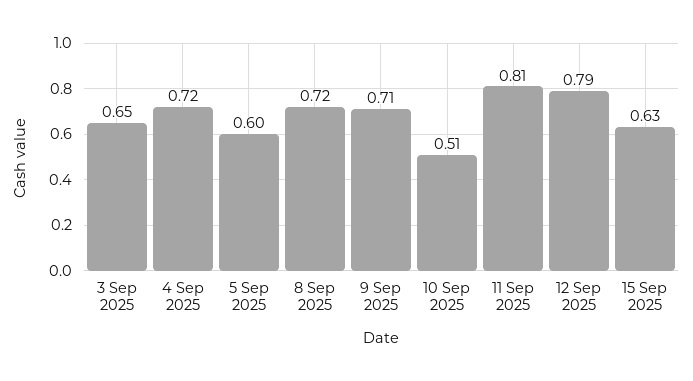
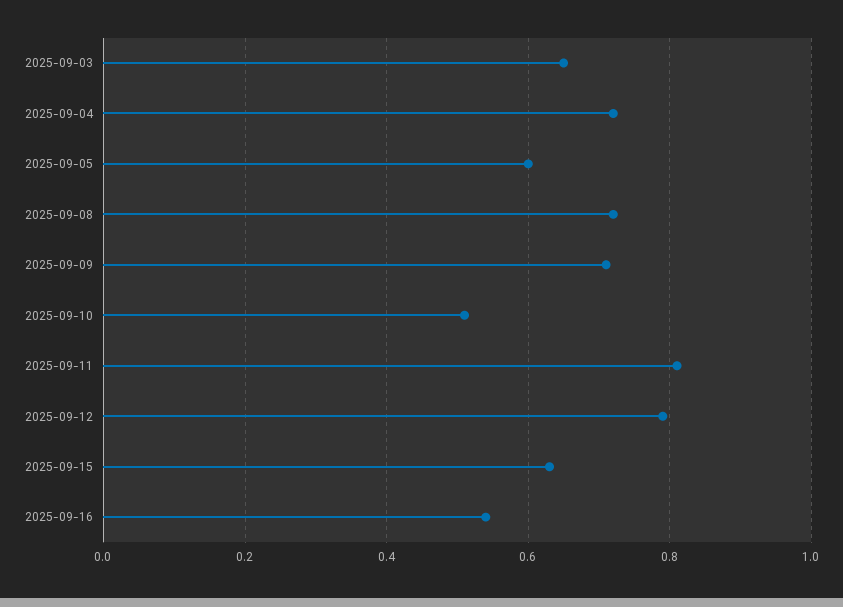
2025-09-16: none -> 0.55

